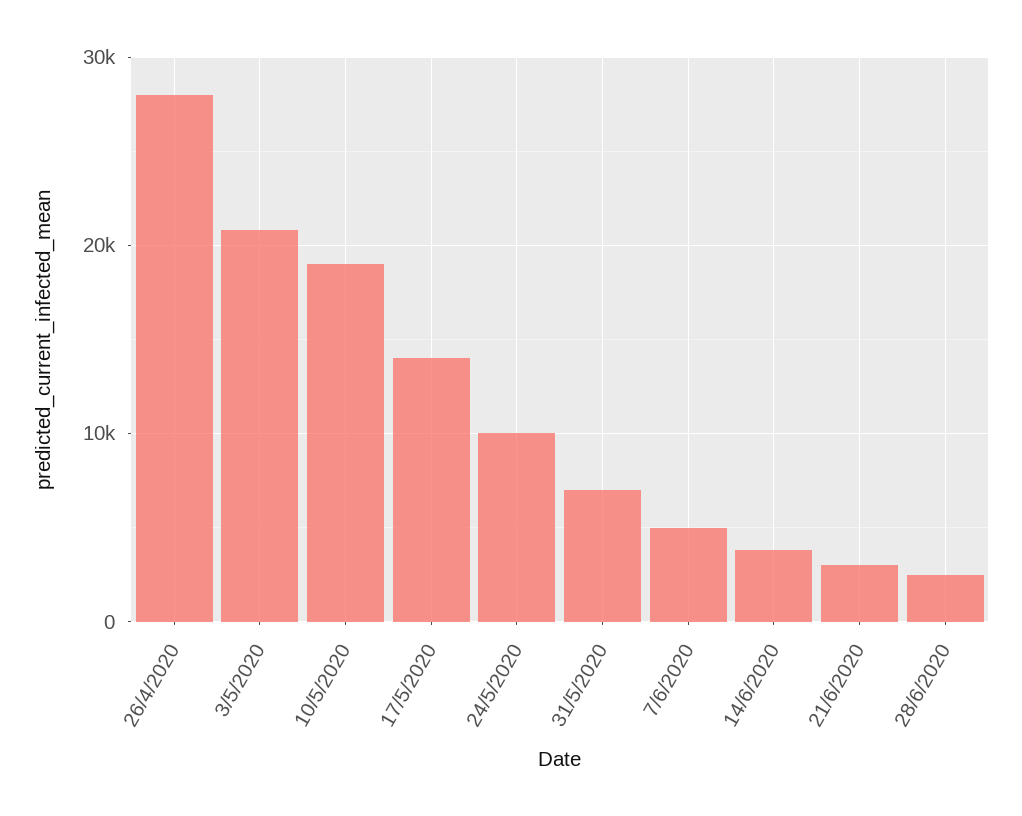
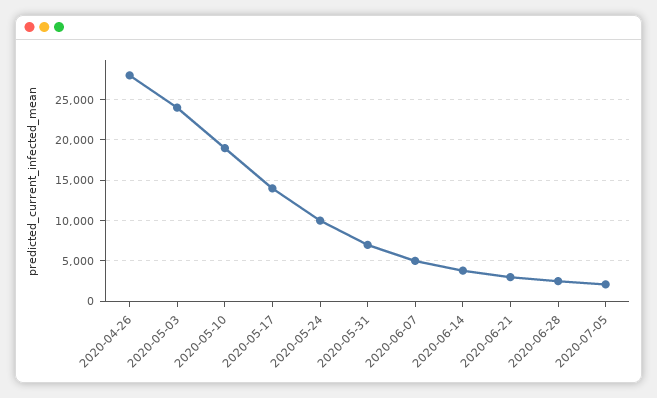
3/5/2020: 21000 -> 24000
2020-07-05: none -> 2000

